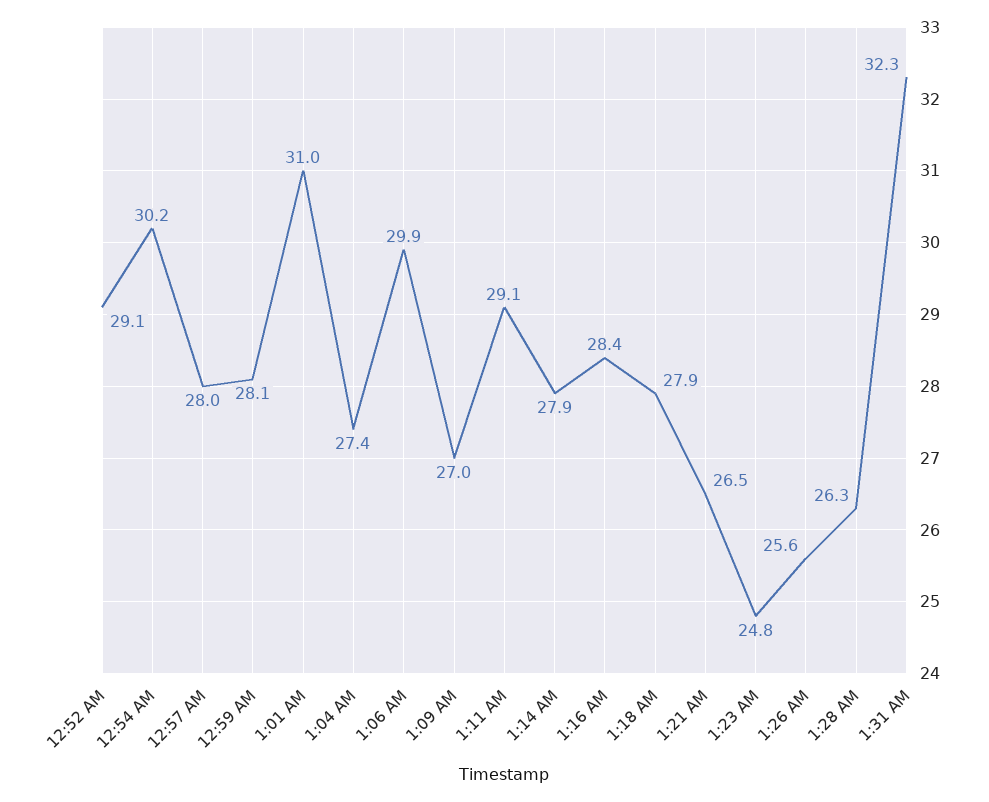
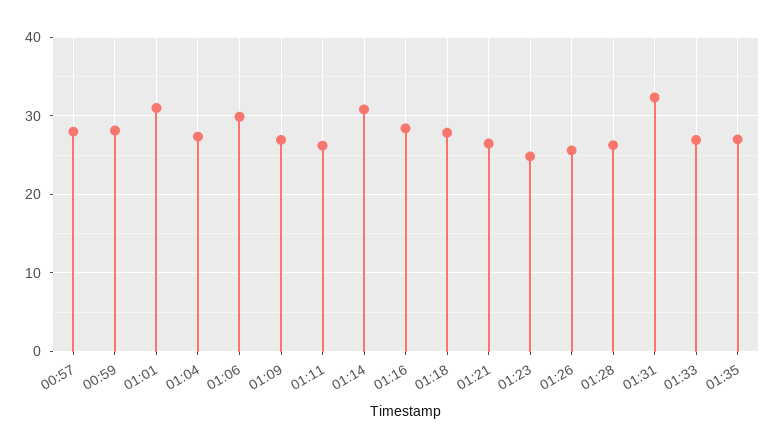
12:52 AM: 29.1 -> none
12:54 AM: 30.2 -> none
1:11 AM: 29.1 -> 26
1:14 AM: 27.9 -> 31
01:33: none -> 27
01:35: none -> 27

